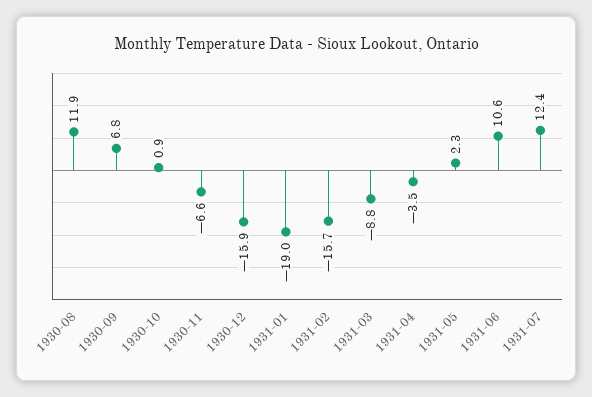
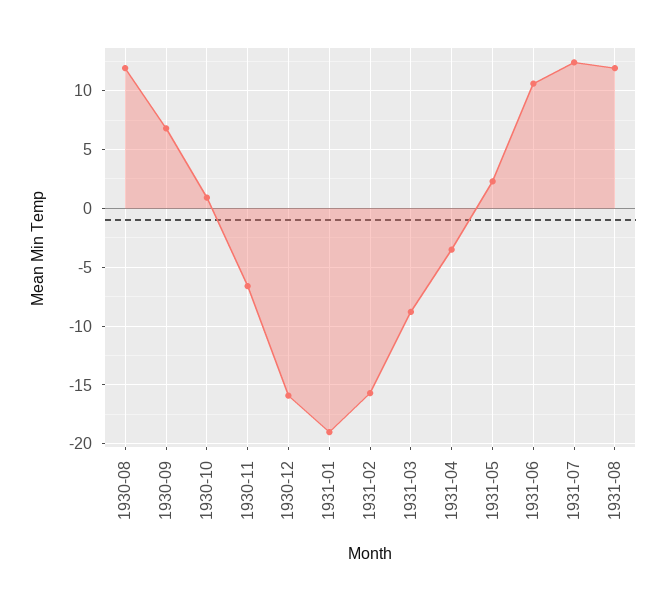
1931-08: none -> 12

